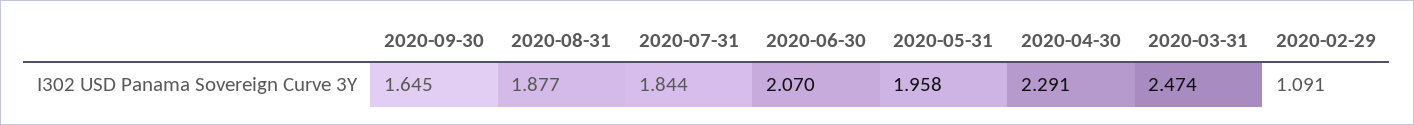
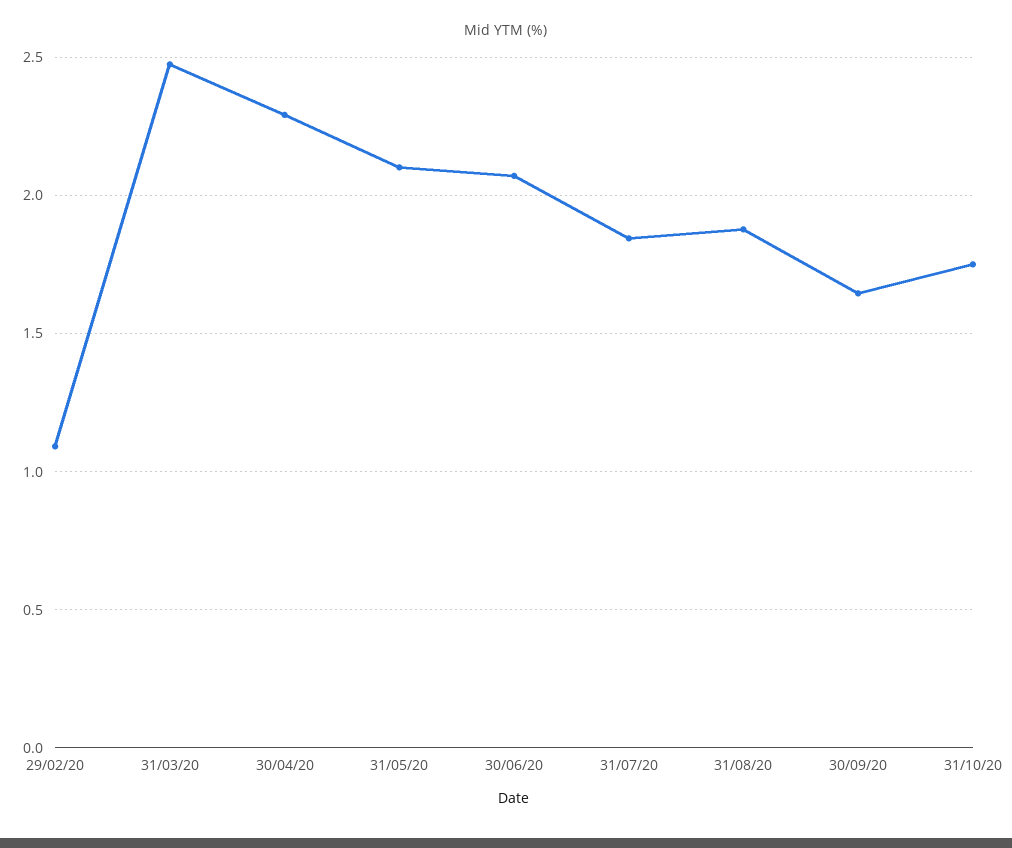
2020-05-31: 1.958 -> 2.1
31/10/20: none -> 1.75

